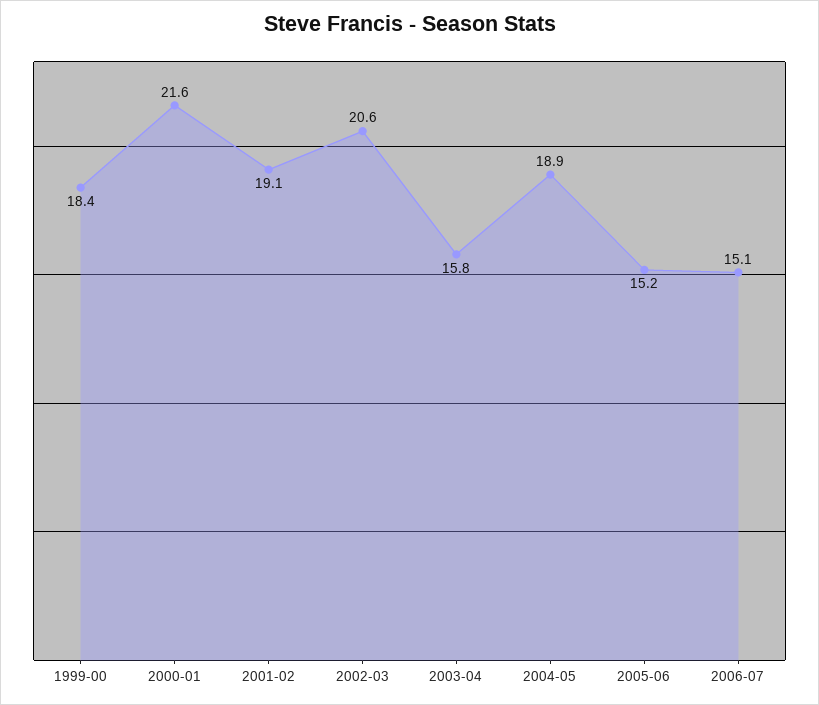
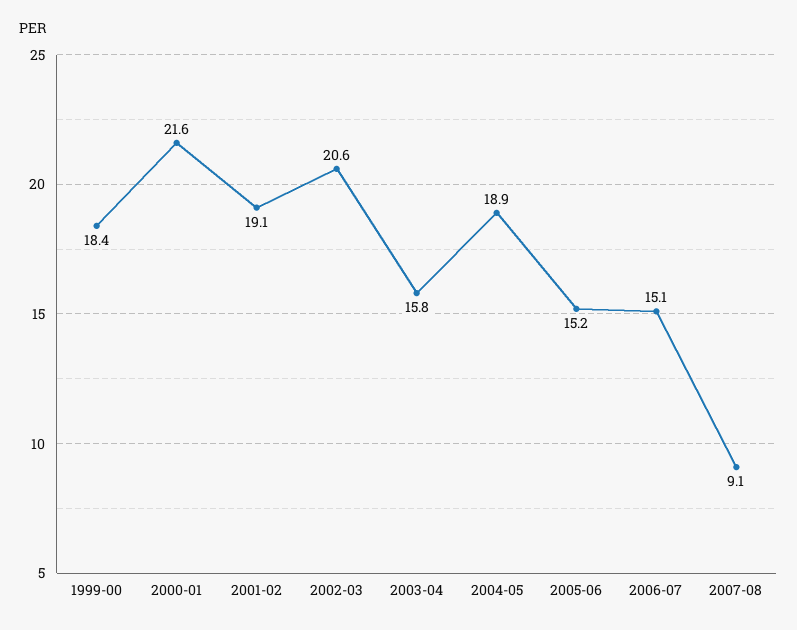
2007-08: none -> 9.1

